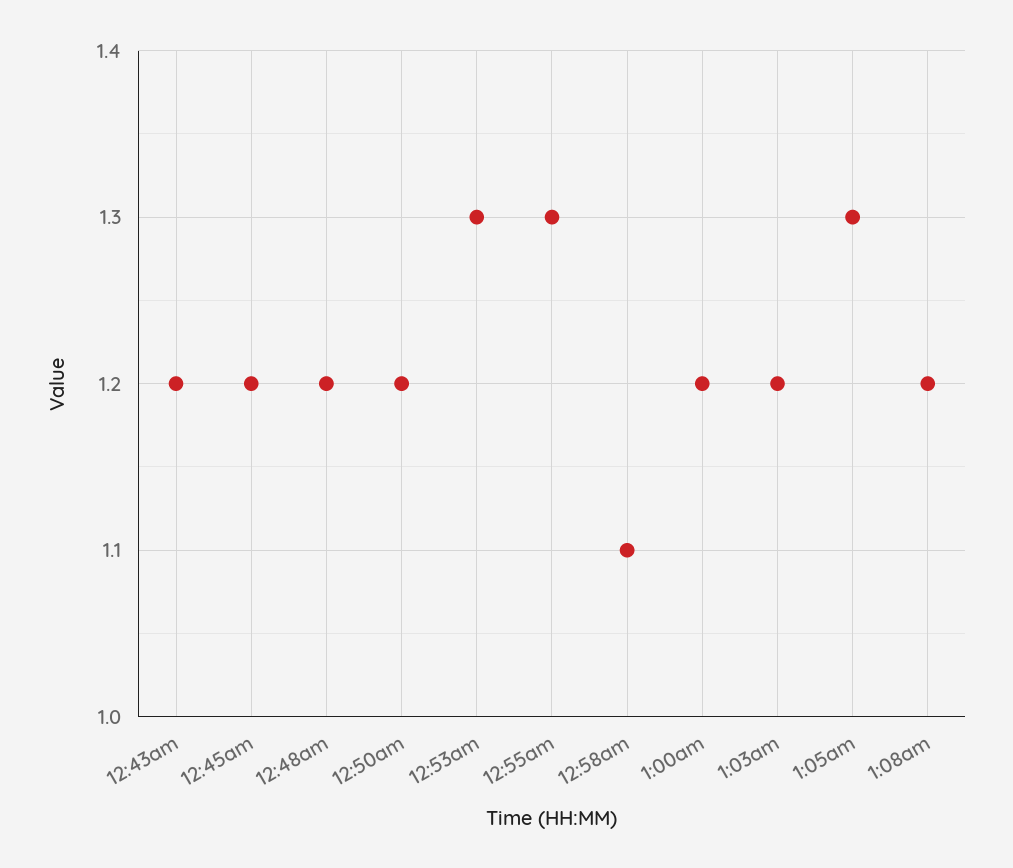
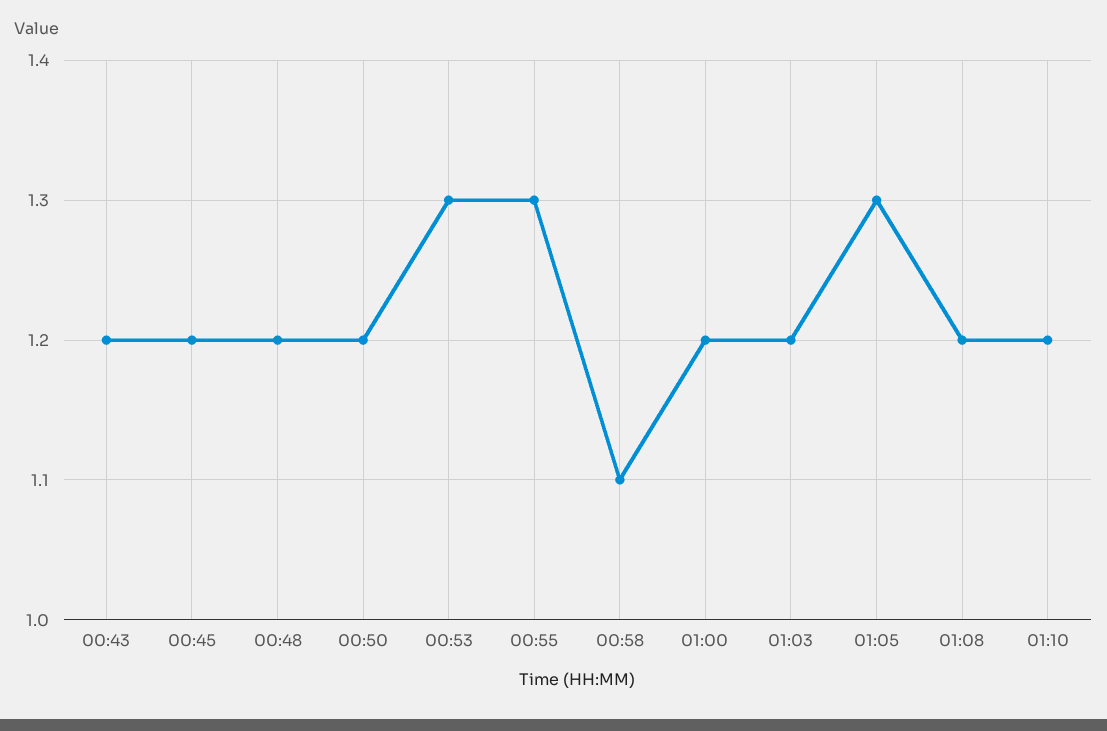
01:10: none -> 1.2

